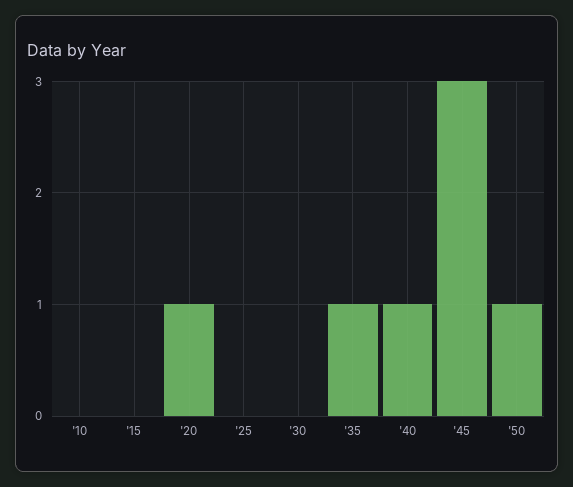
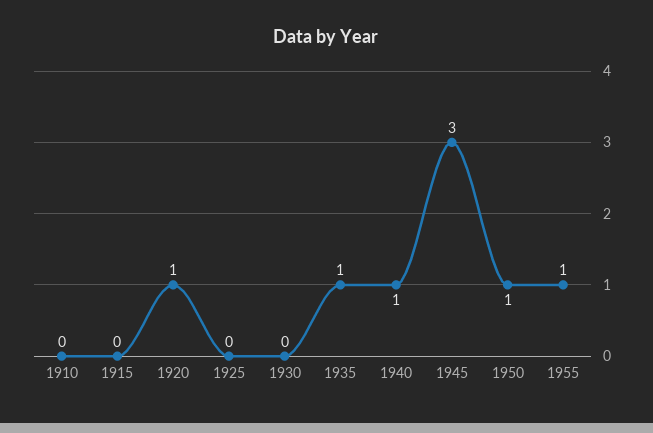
1955: none -> 1

